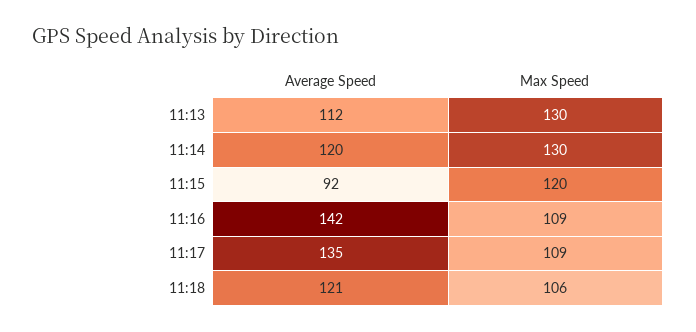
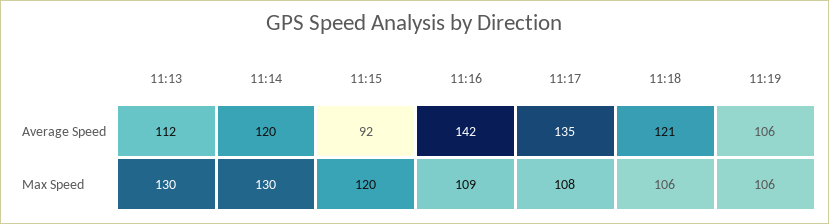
Max Speed, 11:17: 109 -> 108
Average Speed, 11:19: none -> 106
Max Speed, 11:19: none -> 106

